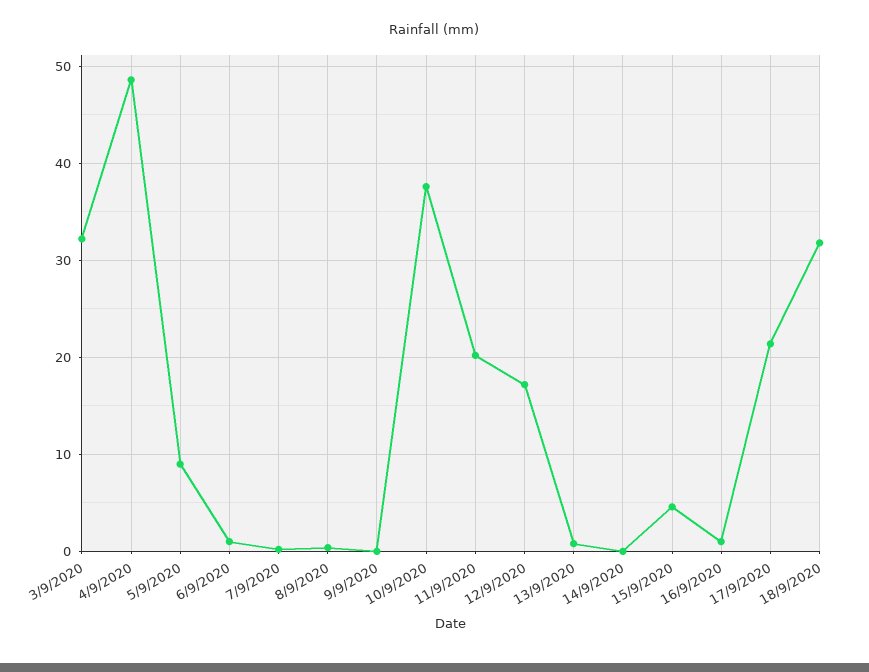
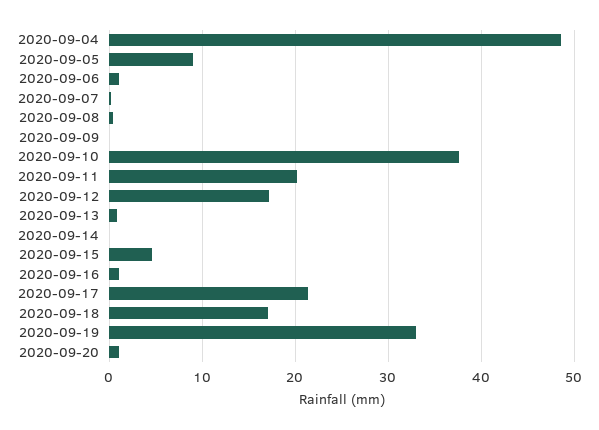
3/9/2020: 32 -> none
18/9/2020: 32 -> 17
2020-09-19: none -> 33
2020-09-20: none -> 1

